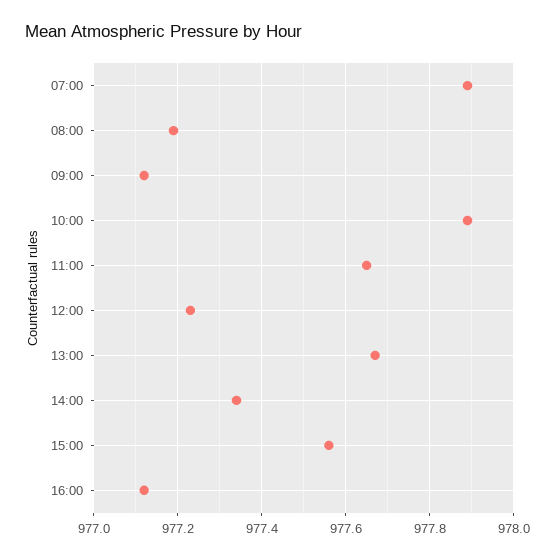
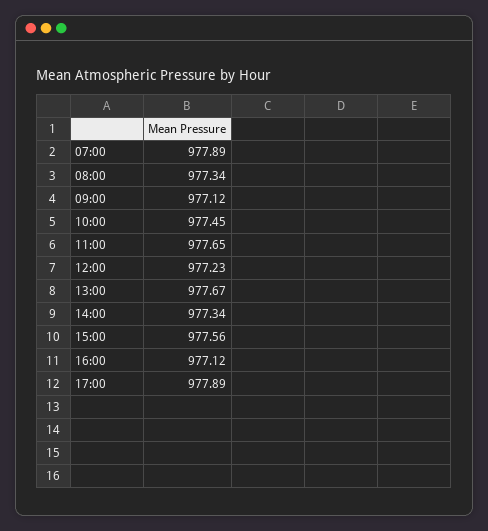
08:00: 977.2 -> 977.34
10:00: 977.9 -> 977.45
17:00: none -> 977.89

